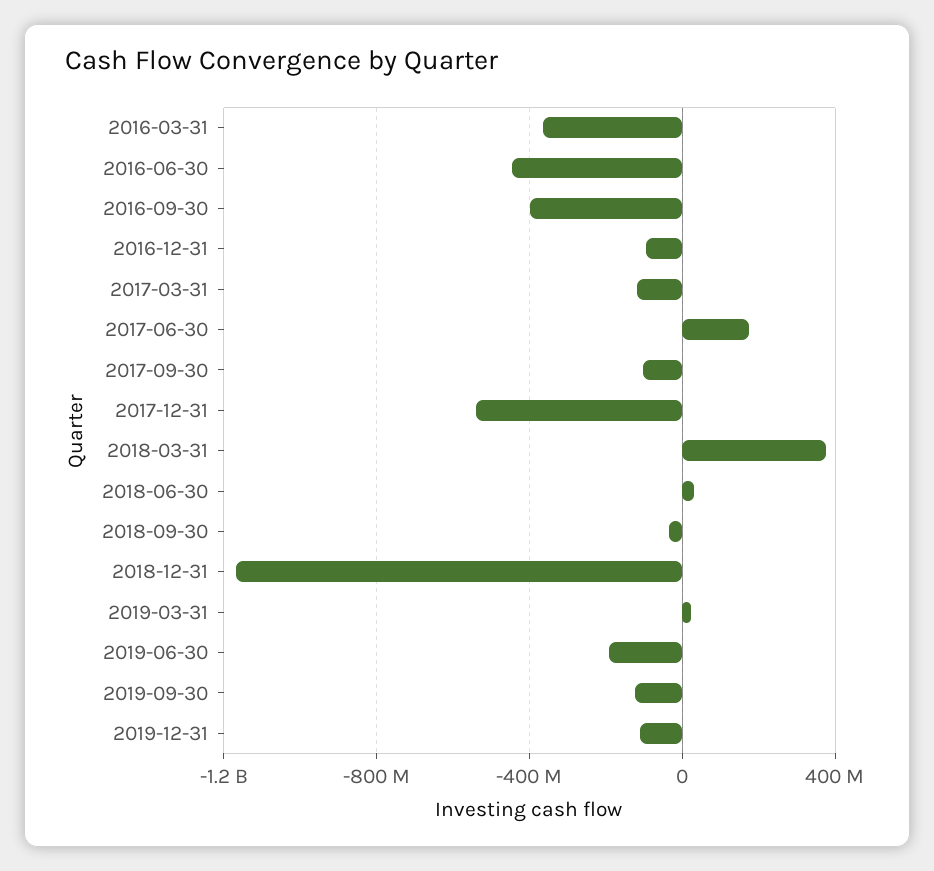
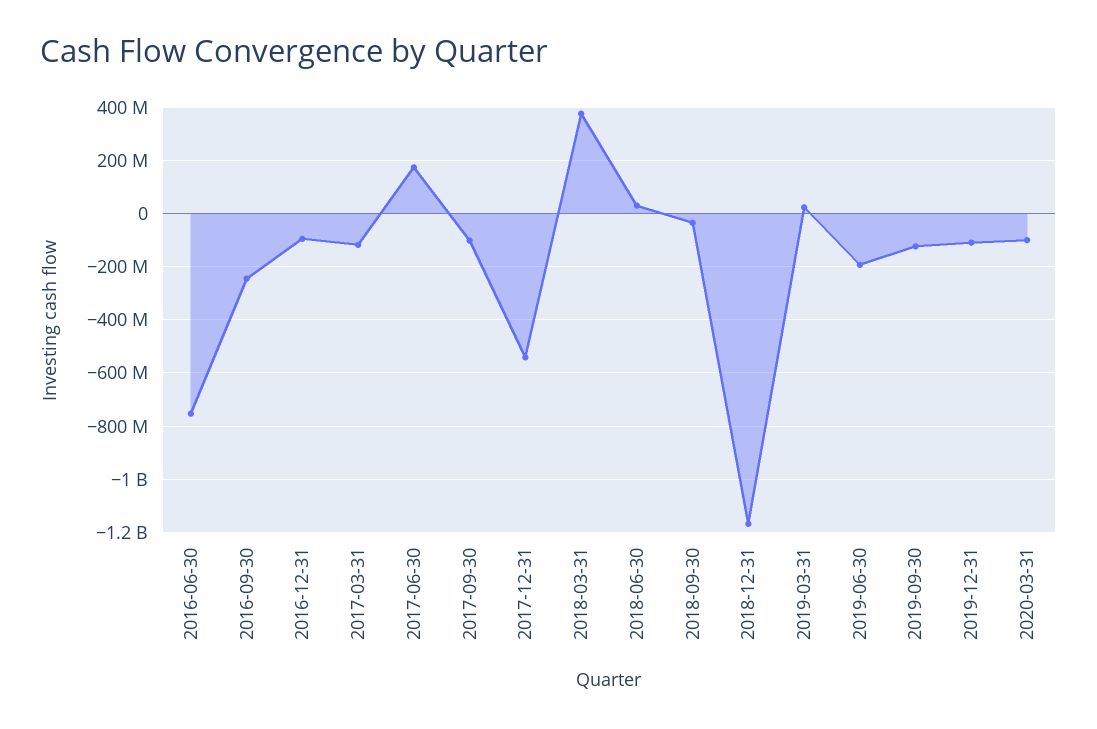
2016-03-31: -350000000 -> none
2016-06-30: -450000000 -> -750000000
2016-09-30: -400000000 -> -250000000
2020-03-31: none -> -100000000

